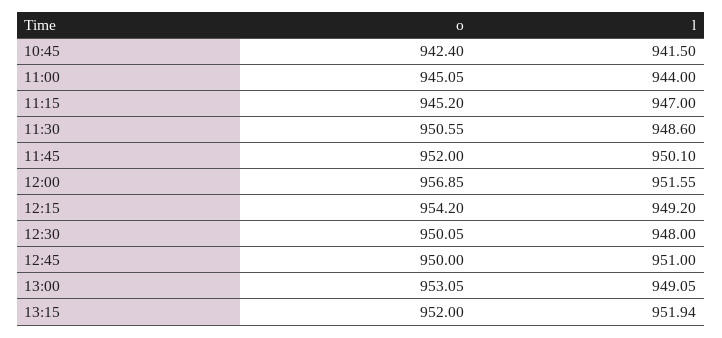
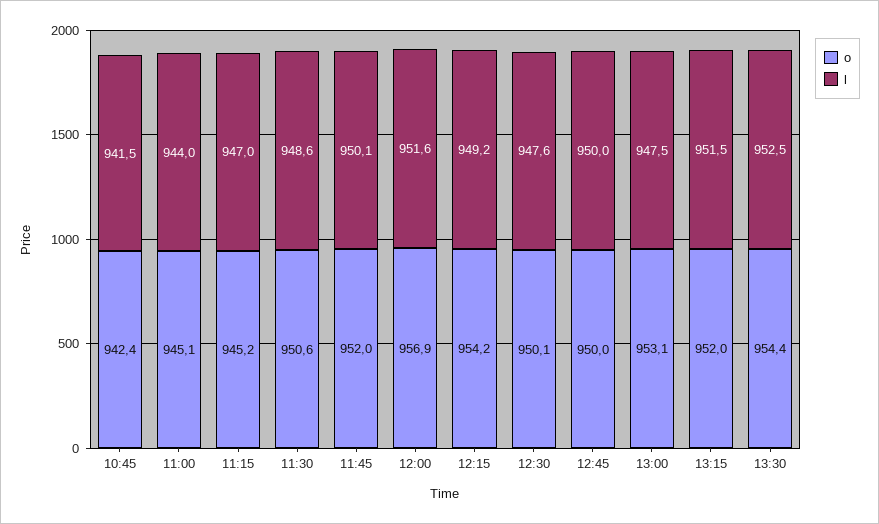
l, 12:30: 948 -> 947.6
l, 12:45: 951 -> 950
l, 13:00: 949.05 -> 947.5
l, 13:15: 951.94 -> 951.5
o, 13:30: none -> 954.4
l, 13:30: none -> 952.5

